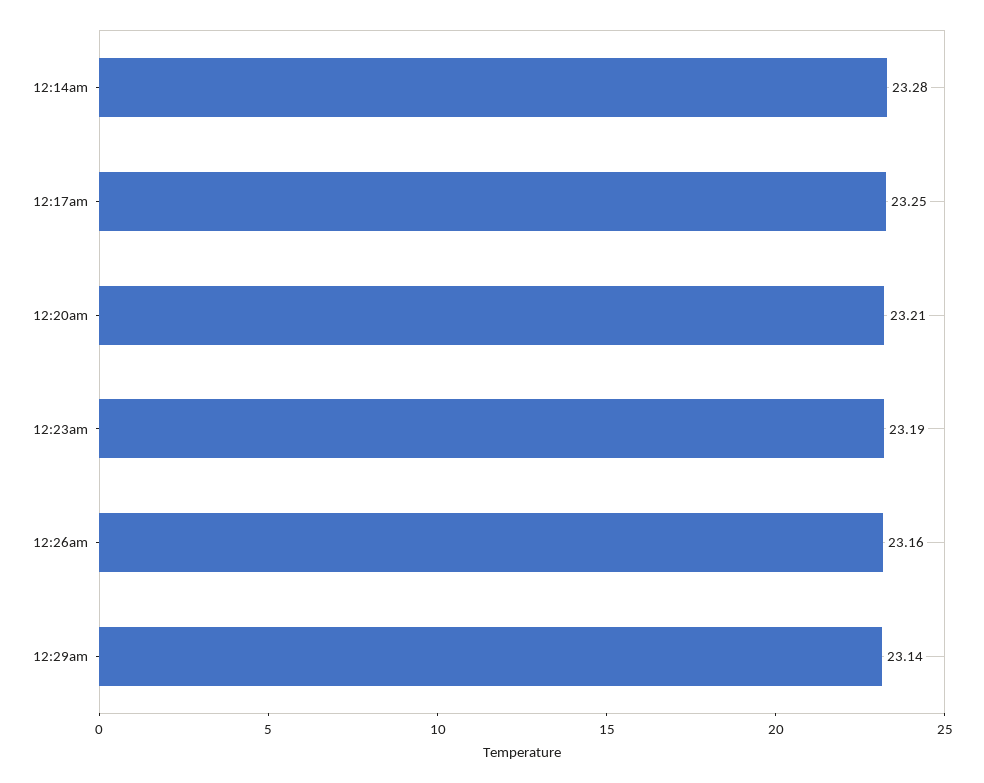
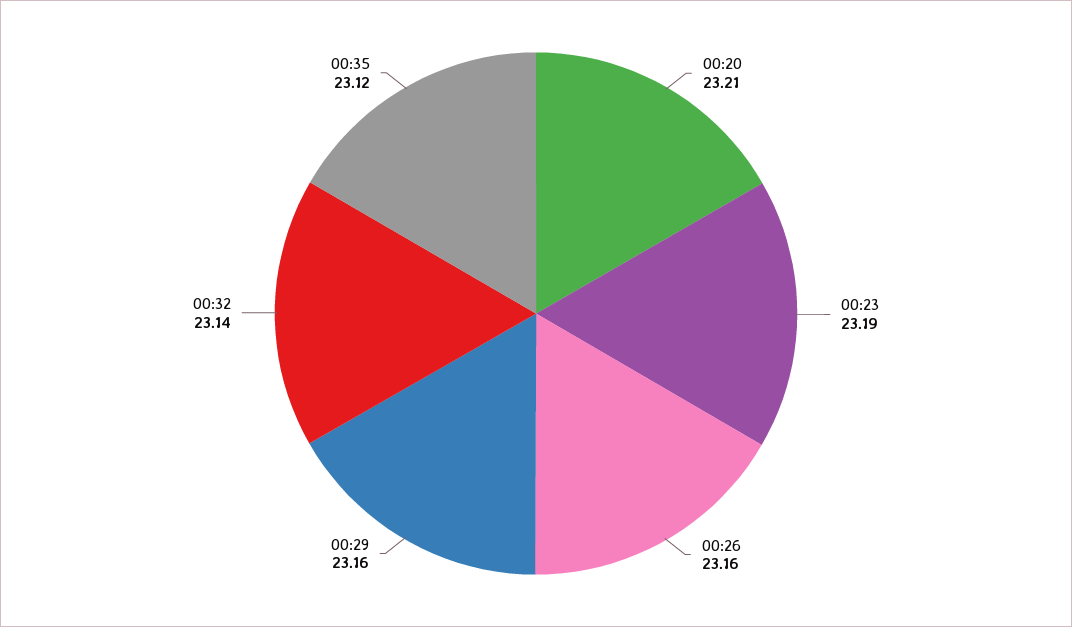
12:14am: 23.28 -> none
12:17am: 23.25 -> none
12:29am: 23.14 -> 23.16
00:32: none -> 23.14
00:35: none -> 23.12

